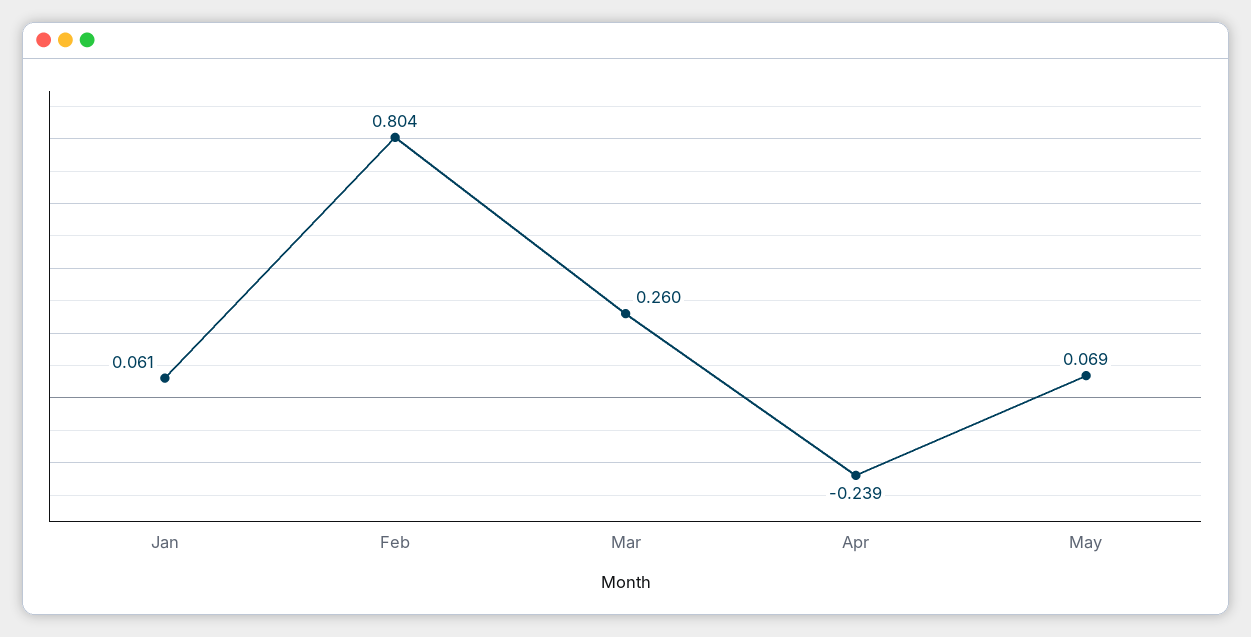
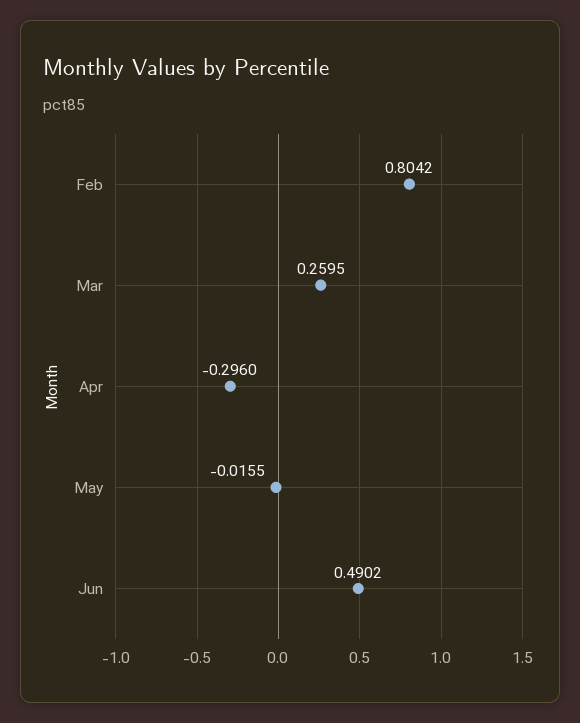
Jan: 0.061 -> none
Apr: -0.239 -> -0.296
May: 0.069 -> -0.0155
Jun: none -> 0.4902

